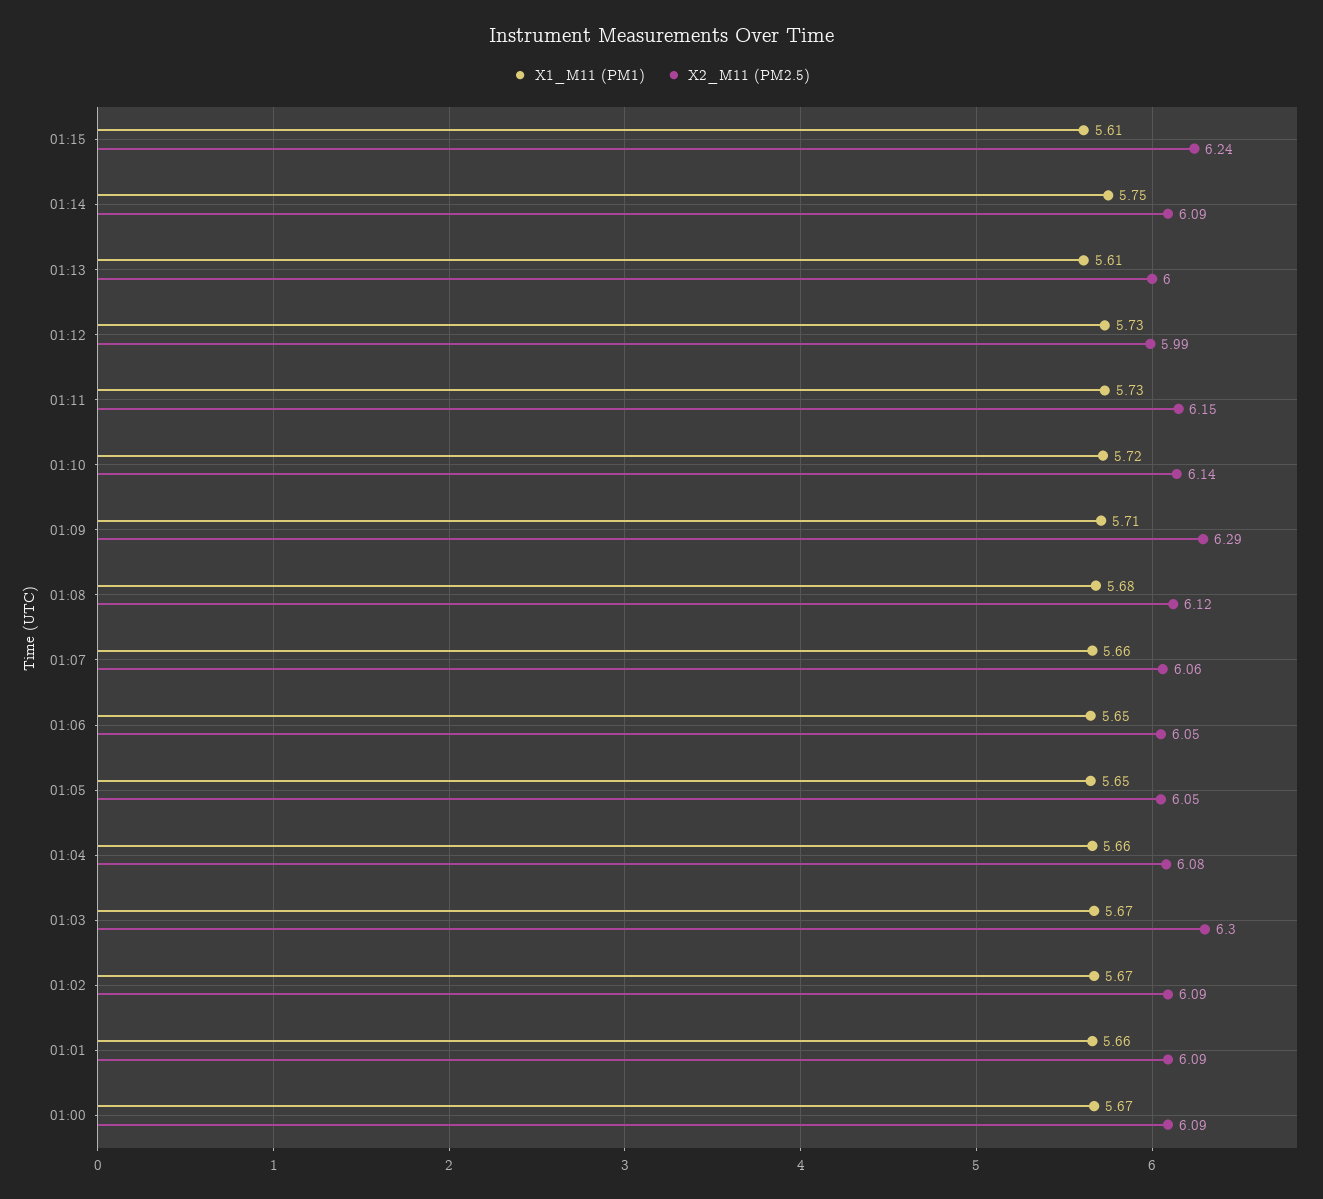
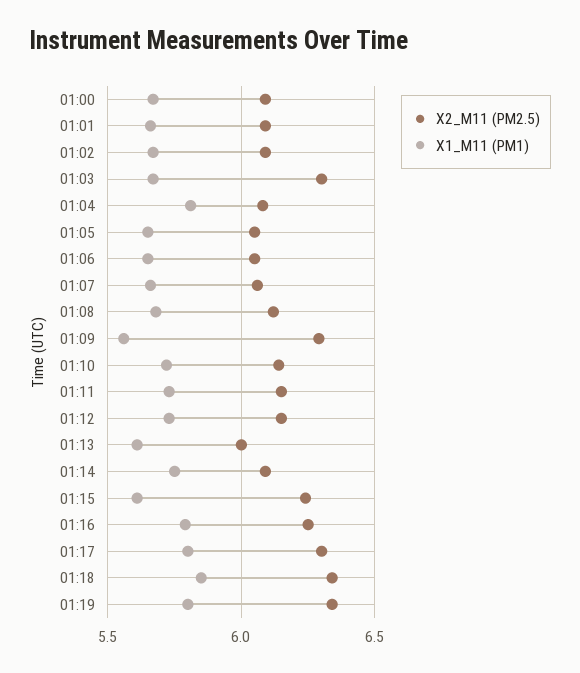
X2_M11 (PM2.5), 01:12: 5.99 -> 6.15
X1_M11 (PM1), 01:09: 5.71 -> 5.55
X1_M11 (PM1), 01:04: 5.66 -> 5.8
X2_M11 (PM2.5), 01:16: none -> 6.25
X1_M11 (PM1), 01:16: none -> 5.8
X2_M11 (PM2.5), 01:17: none -> 6.3
X1_M11 (PM1), 01:17: none -> 5.8
X2_M11 (PM2.5), 01:18: none -> 6.35
X1_M11 (PM1), 01:18: none -> 5.85
X2_M11 (PM2.5), 01:19: none -> 6.35
X1_M11 (PM1), 01:19: none -> 5.8

